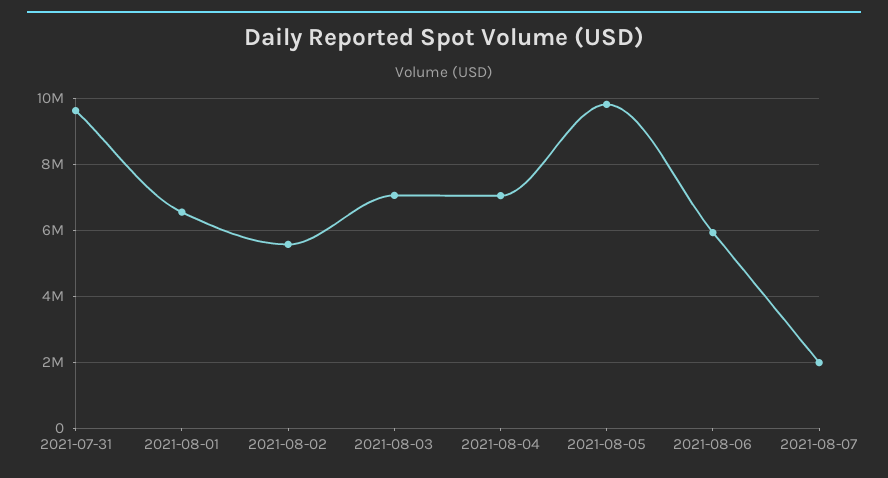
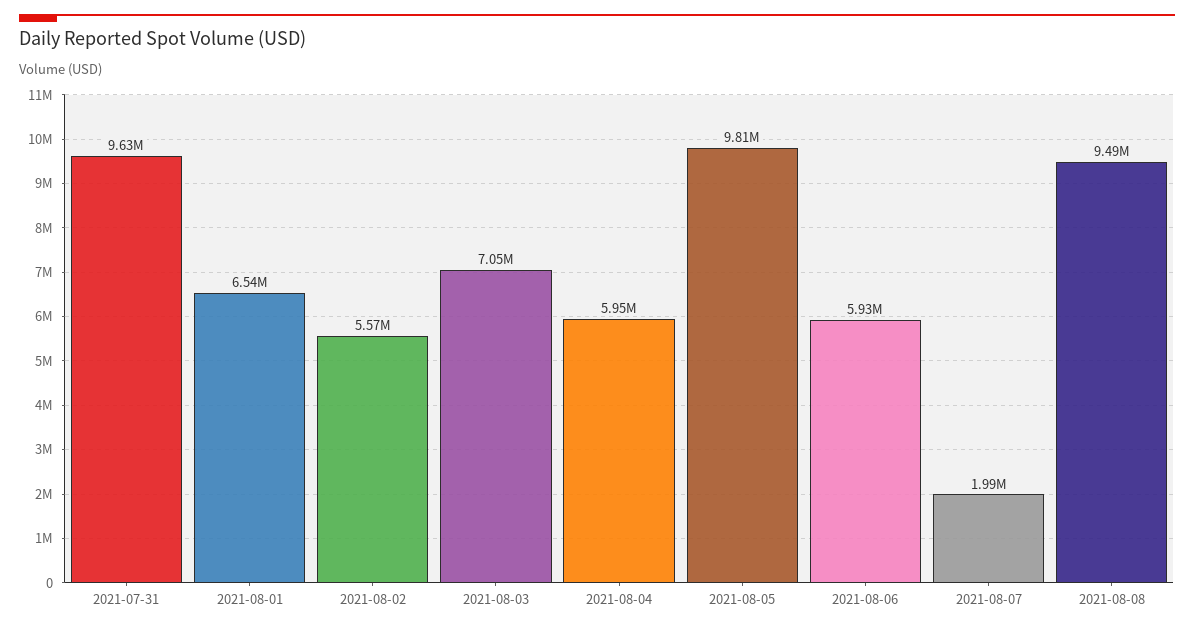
2021-08-04: 7000000 -> 5950000
2021-08-08: none -> 9490000

